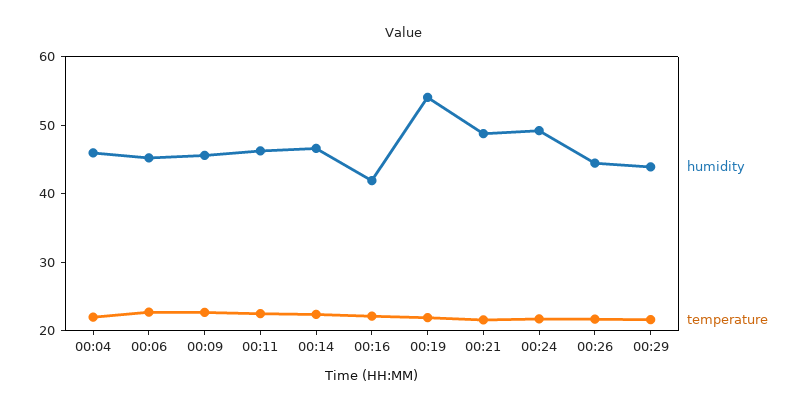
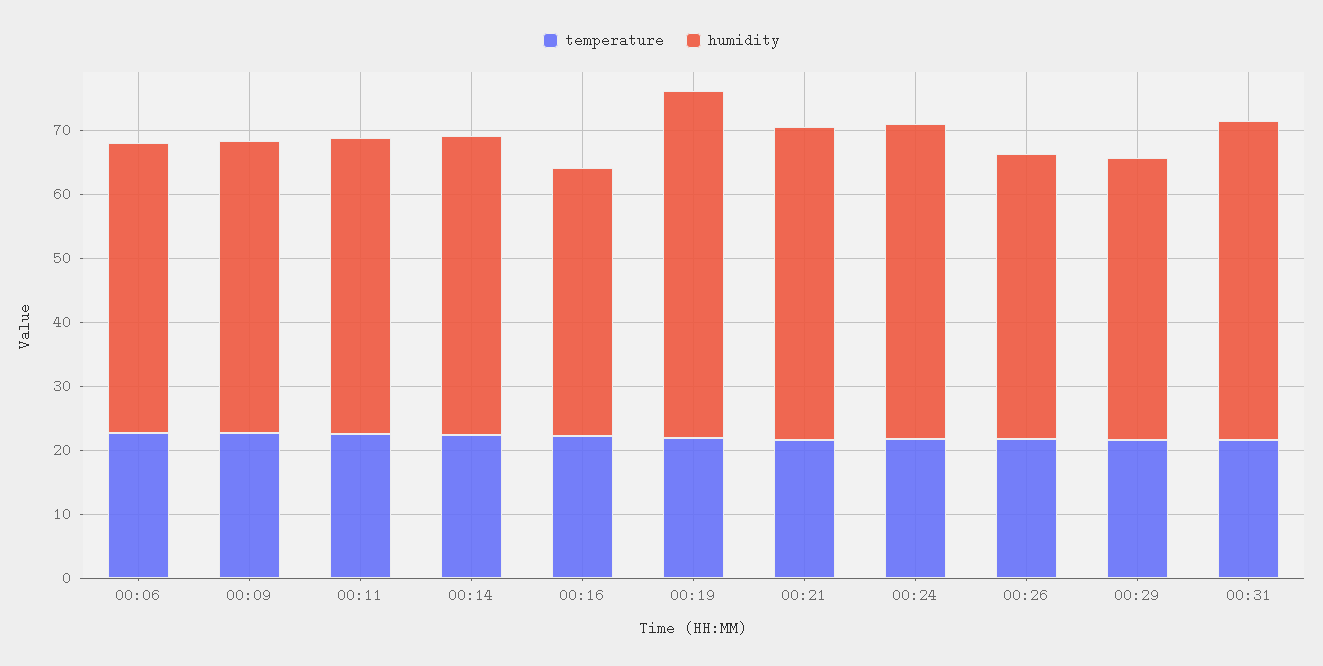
humidity, 00:04: 46 -> none
temperature, 00:04: 22 -> none
temperature, 00:31: none -> 22
humidity, 00:31: none -> 50

